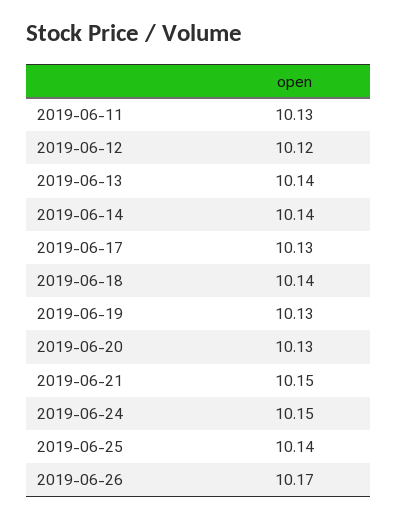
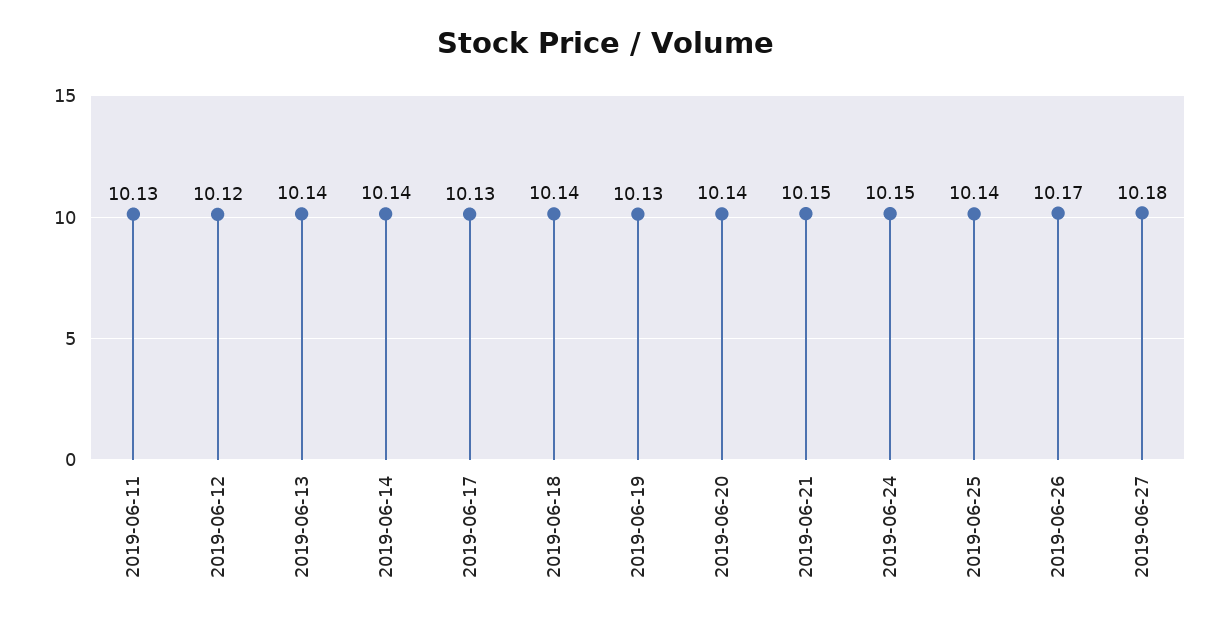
2019-06-20: 10.13 -> 10.14
2019-06-27: none -> 10.18

